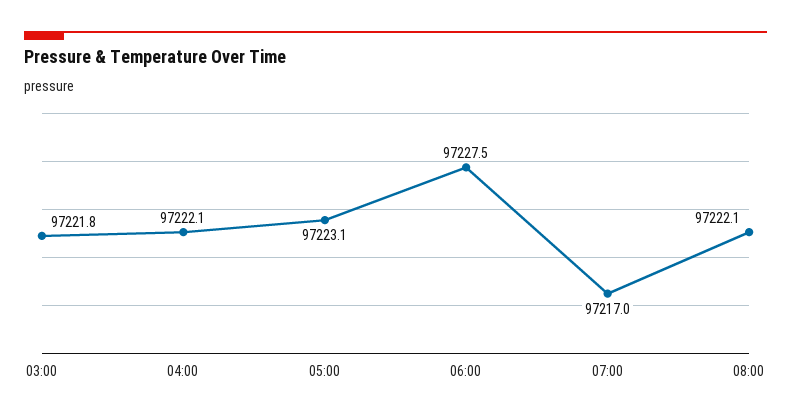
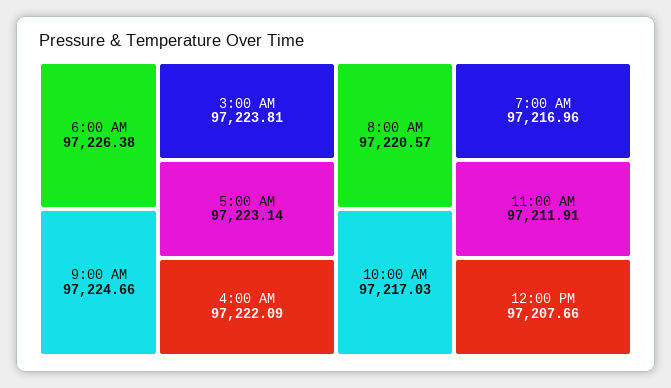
03:00: 97221.8 -> 97223.81
06:00: 97227.5 -> 97226.38
08:00: 97222.1 -> 97220.57
9:00 AM: none -> 97224.66
10:00 AM: none -> 97217.03
11:00 AM: none -> 97211.91
12:00 PM: none -> 97207.66

